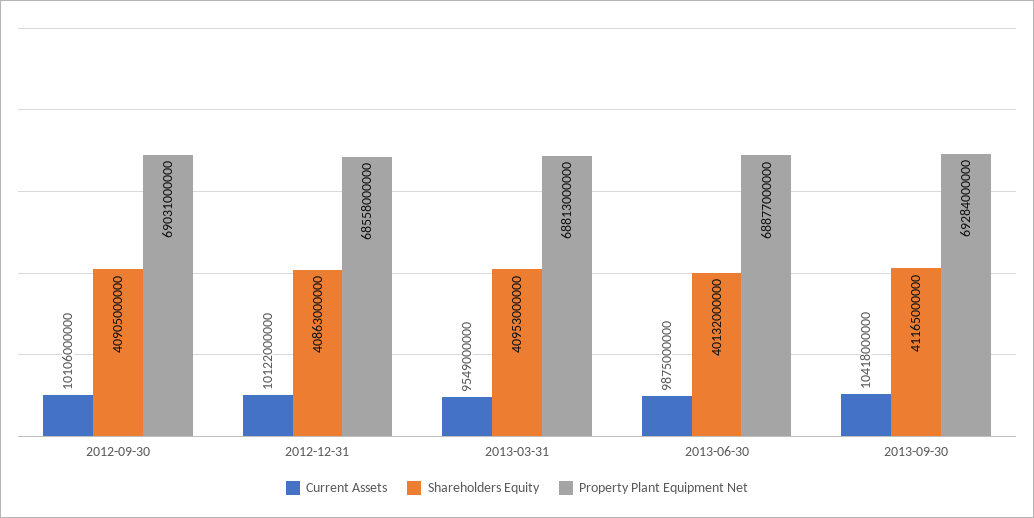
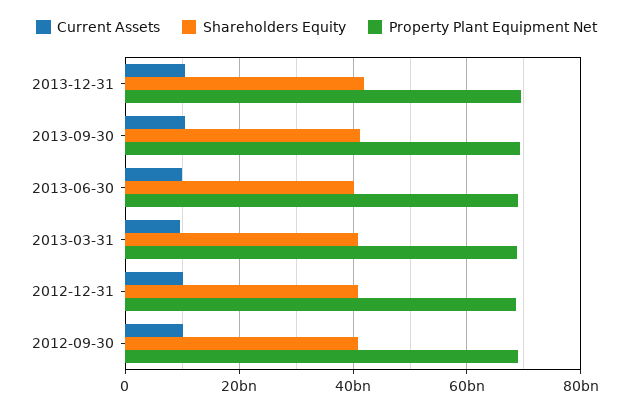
Current Assets, 2013-12-31: none -> 10000000000
Shareholders Equity, 2013-12-31: none -> 42000000000
Property Plant Equipment Net, 2013-12-31: none -> 70000000000

